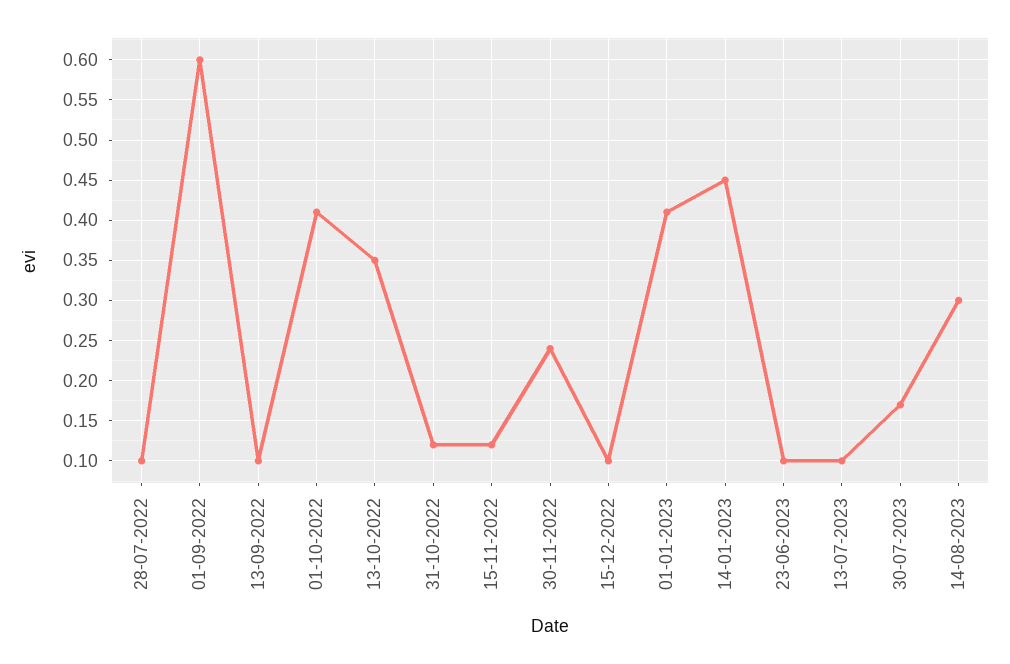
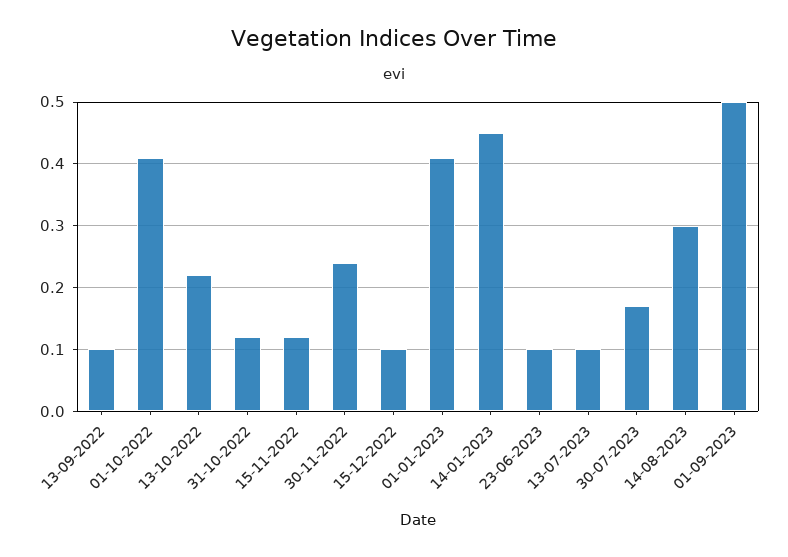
28-07-2022: 0.1 -> none
01-09-2022: 0.6 -> none
13-10-2022: 0.35 -> 0.22
01-09-2023: none -> 0.5

